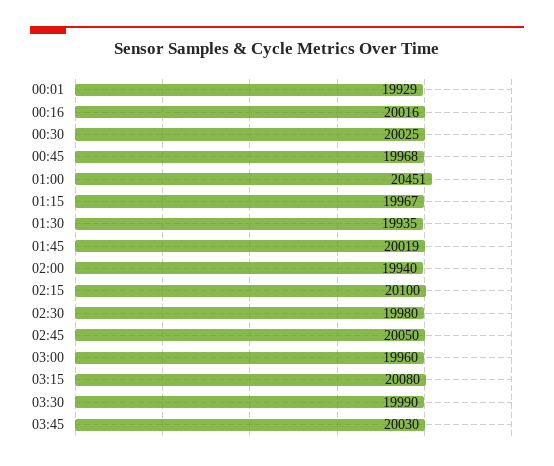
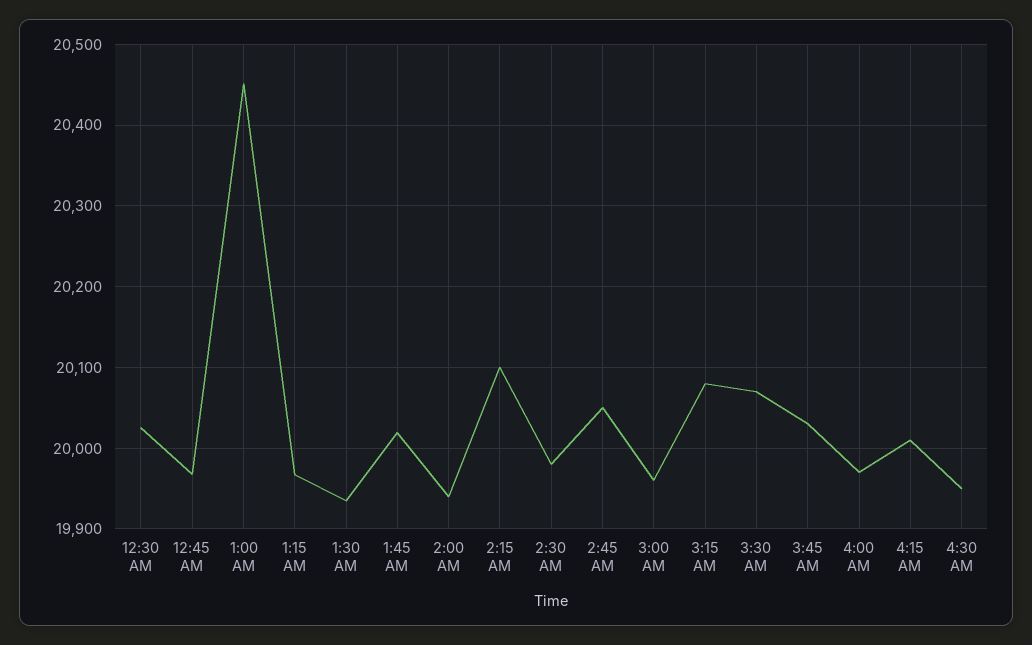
00:01: 19929 -> none
00:16: 20016 -> none
03:30: 19990 -> 20070
4:00 AM: none -> 19970
4:15 AM: none -> 20010
4:30 AM: none -> 19950

